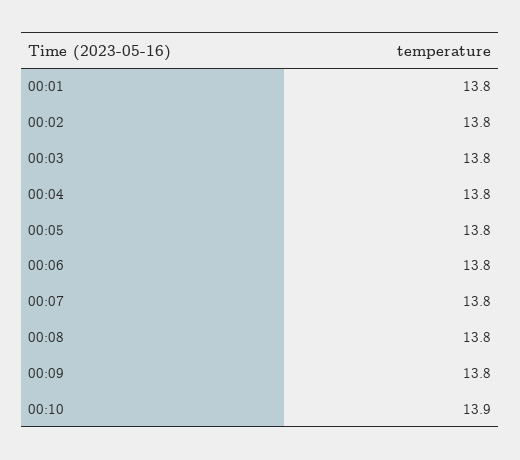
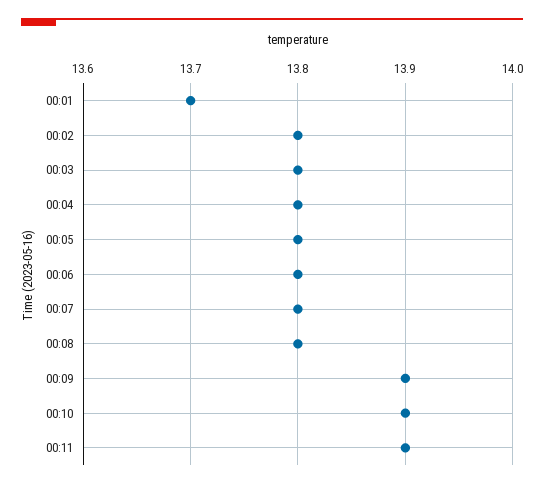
00:01: 13.8 -> 13.7
00:09: 13.8 -> 13.9
00:11: none -> 13.9

